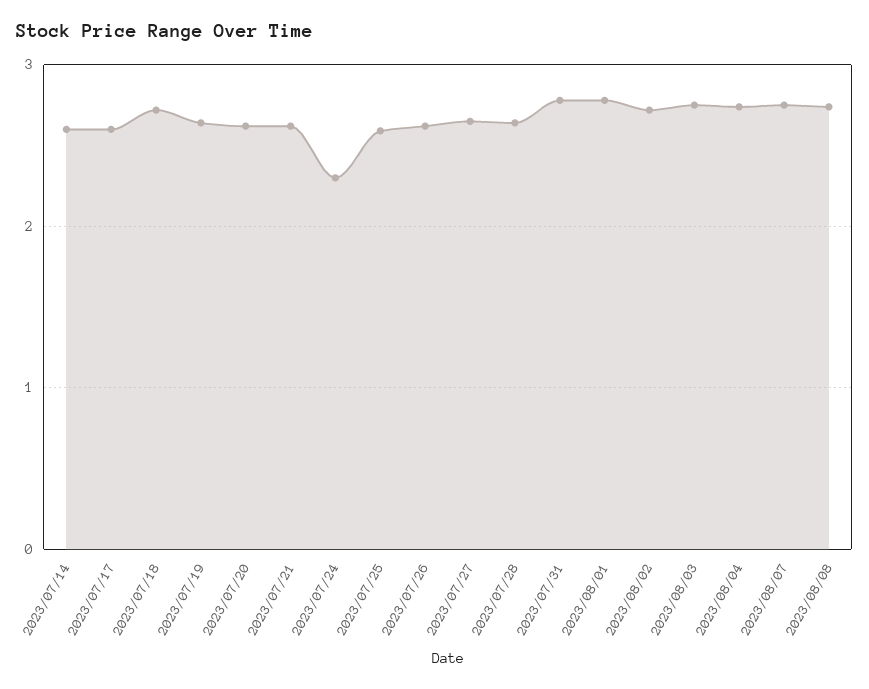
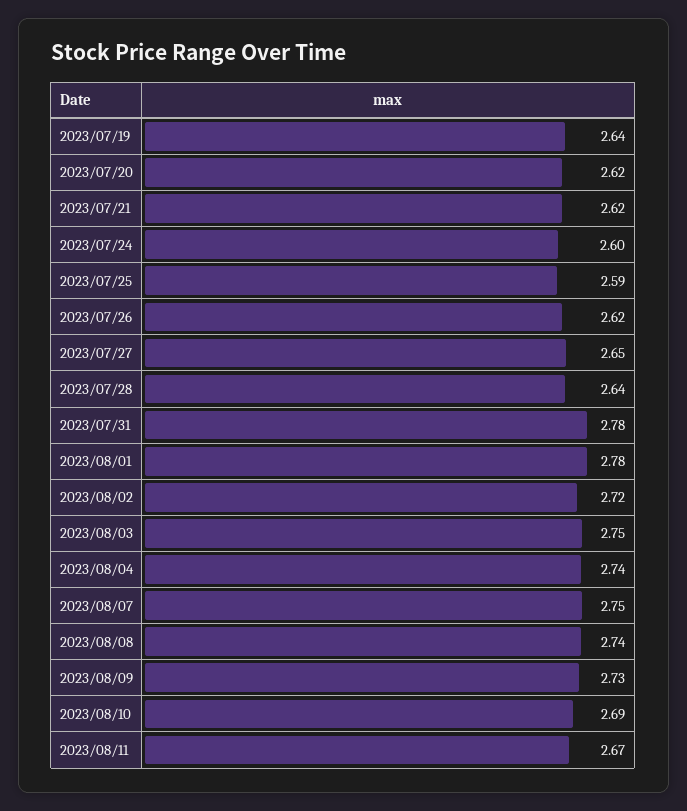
2023/07/14: 2.6 -> none
2023/07/17: 2.6 -> none
2023/07/18: 2.7 -> none
2023/07/24: 2.3 -> 2.6
2023/08/09: none -> 2.73
2023/08/10: none -> 2.69
2023/08/11: none -> 2.67

